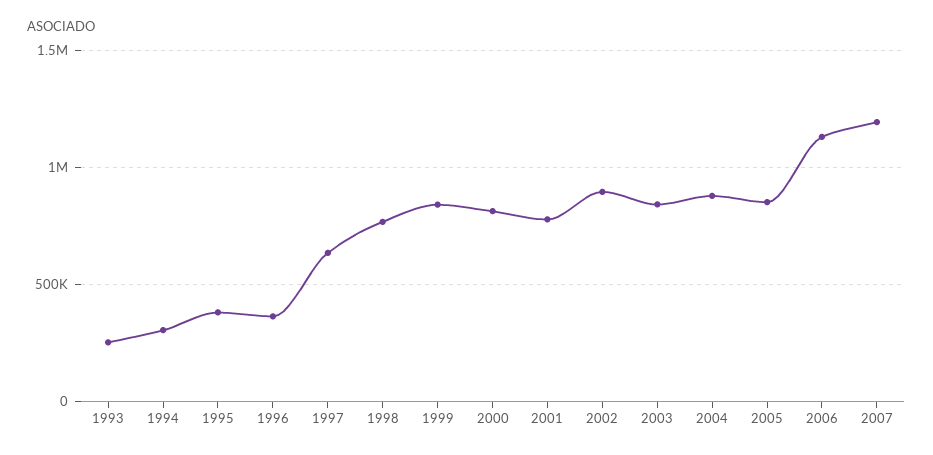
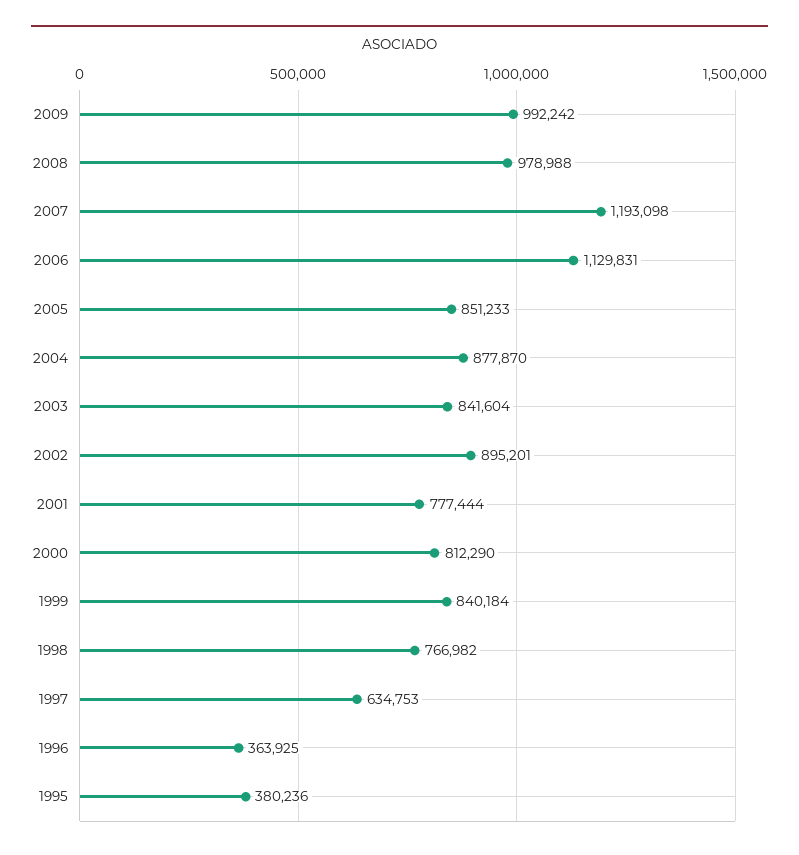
1993: 250000 -> none
1994: 300000 -> none
2009: none -> 992242
2008: none -> 978988

